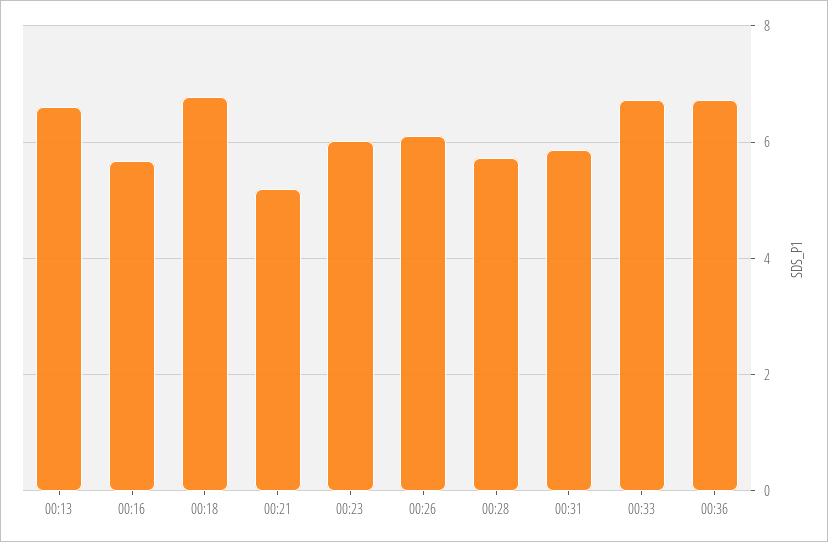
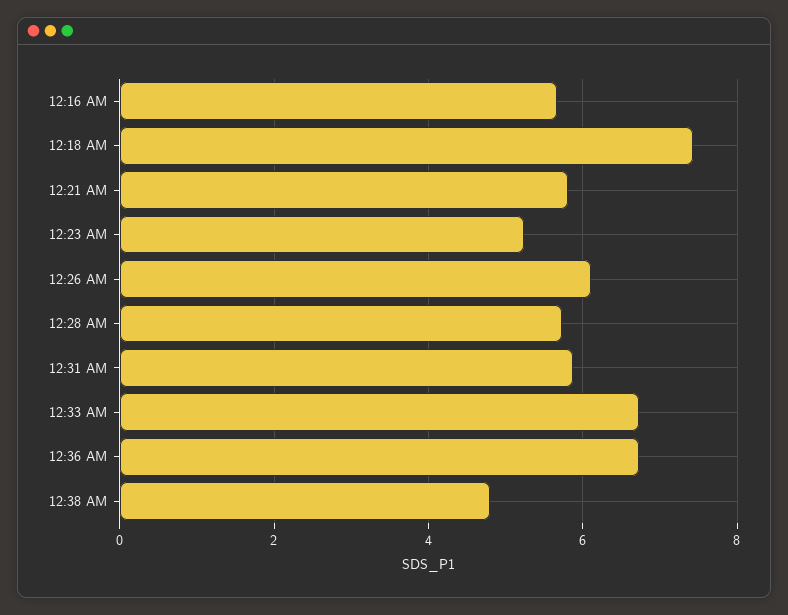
00:13: 6.6 -> none
00:18: 6.8 -> 7.4
00:21: 5.2 -> 5.8
00:23: 6 -> 5.2
12:38 AM: none -> 4.8

